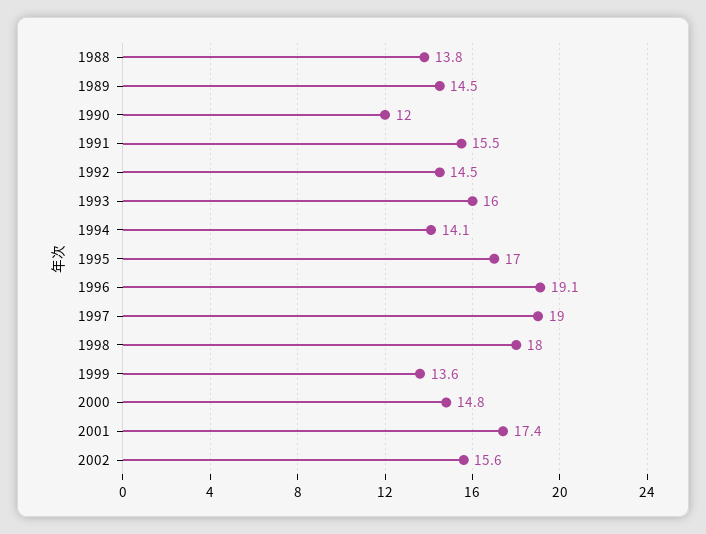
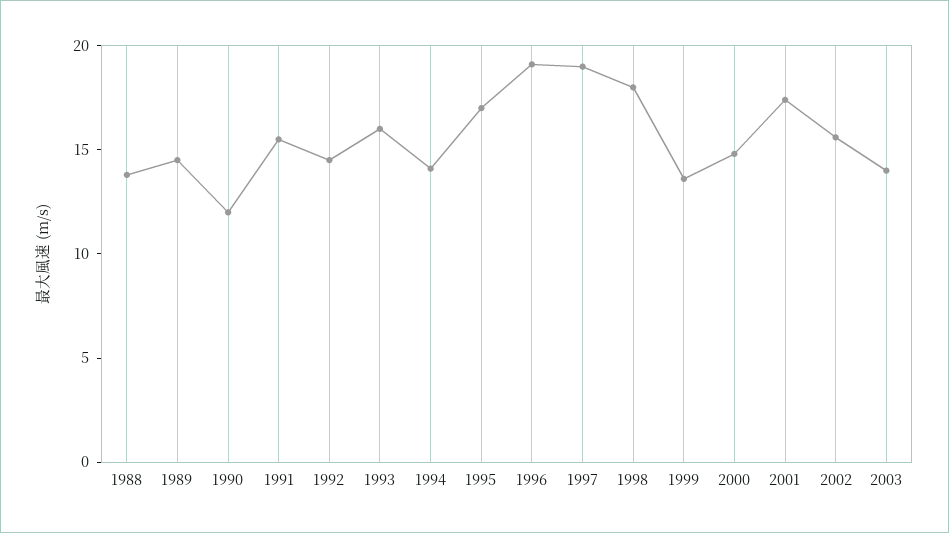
2003: none -> 14

